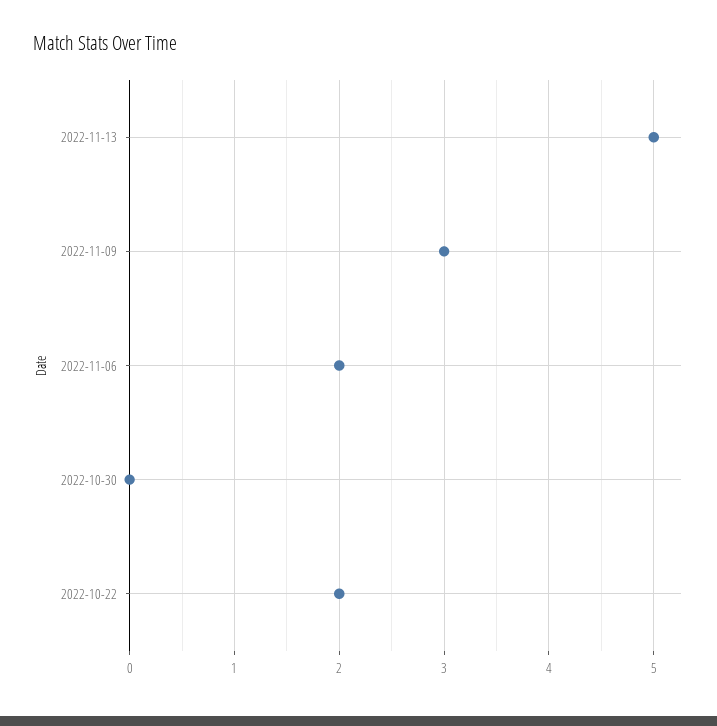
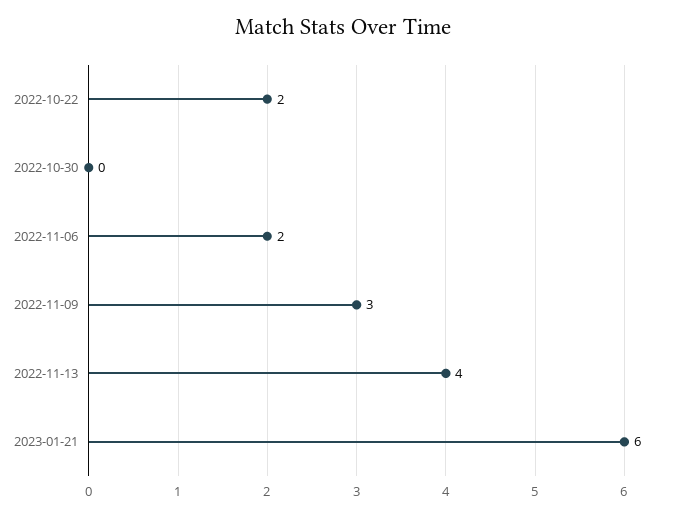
2022-11-13: 5 -> 4
2023-01-21: none -> 6

